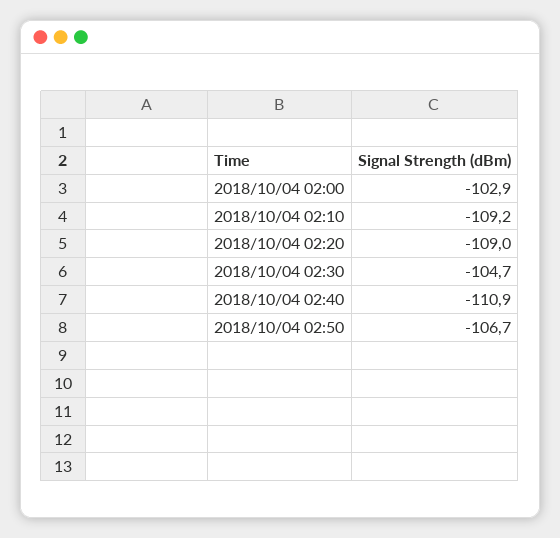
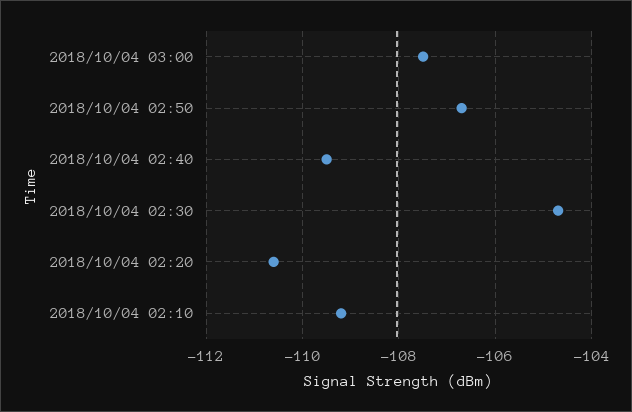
2018/10/04 02:00: -102.9 -> none
2018/10/04 02:20: -109 -> -110.5
2018/10/04 02:40: -110.9 -> -109.5
2018/10/04 03:00: none -> -107.5

